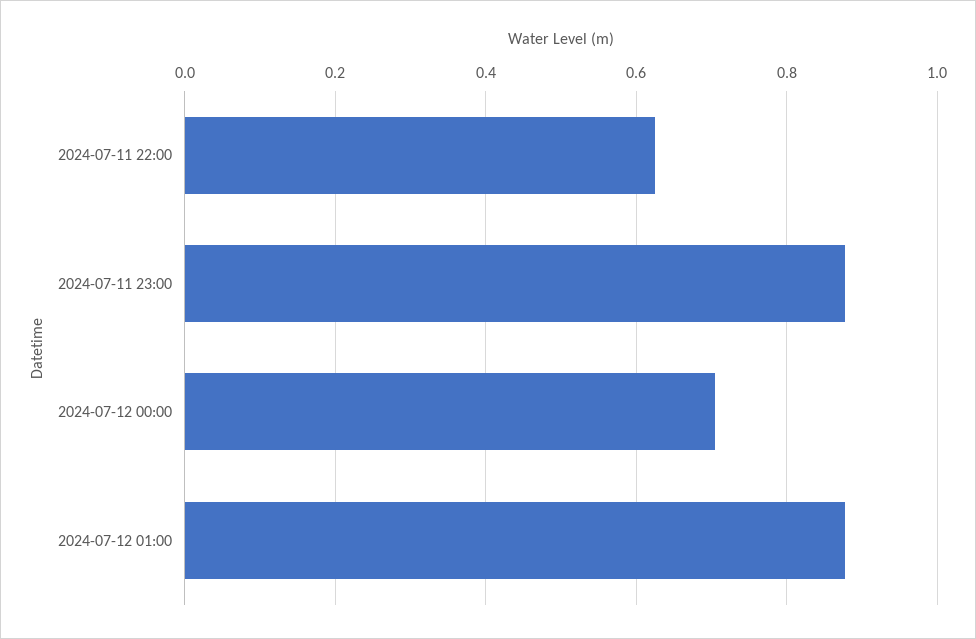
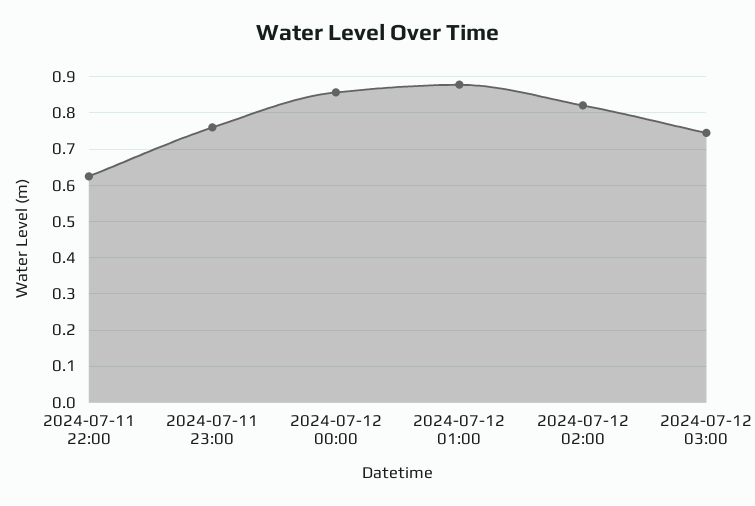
2024-07-11 23:00: 0.88 -> 0.76
2024-07-12 00:00: 0.7 -> 0.86
2024-07-12 02:00: none -> 0.82
2024-07-12 03:00: none -> 0.74

